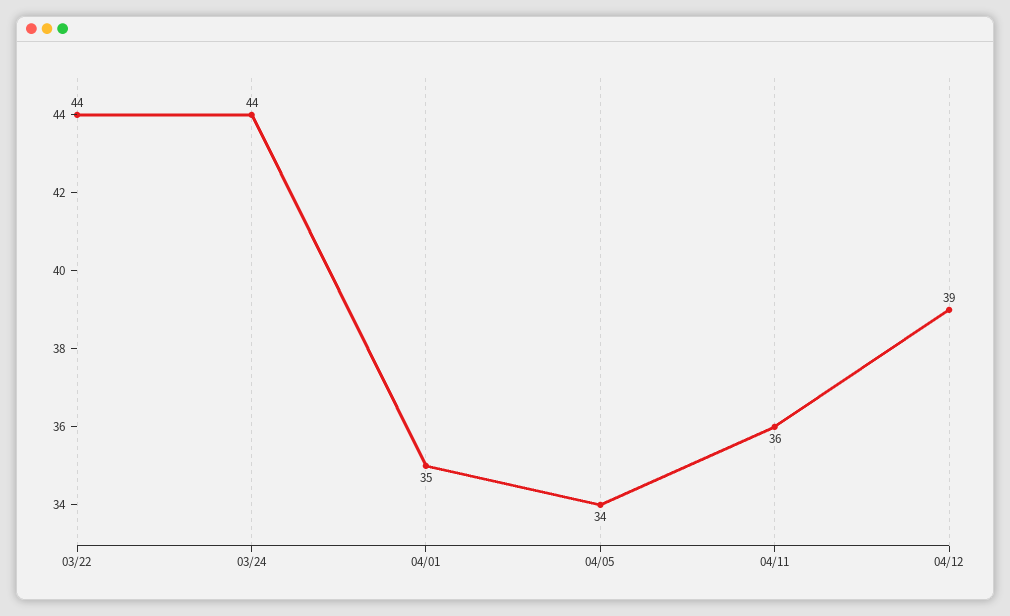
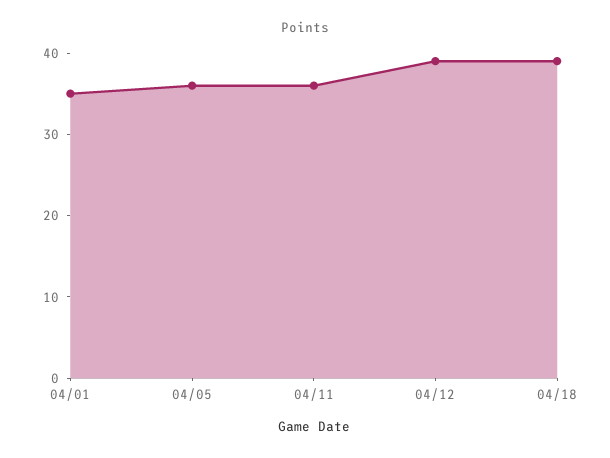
03/22: 44 -> none
03/24: 44 -> none
04/05: 34 -> 36
04/18: none -> 39

